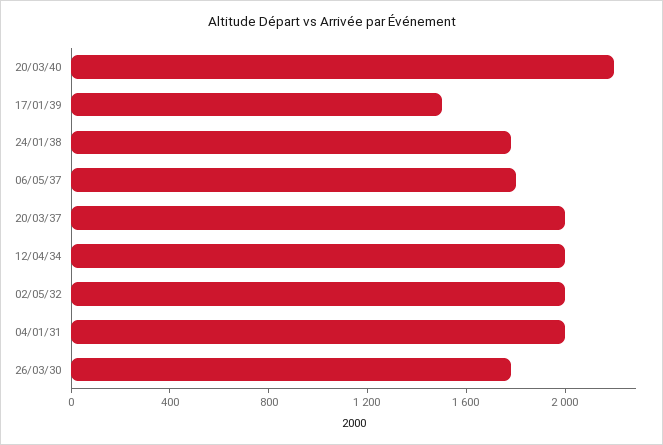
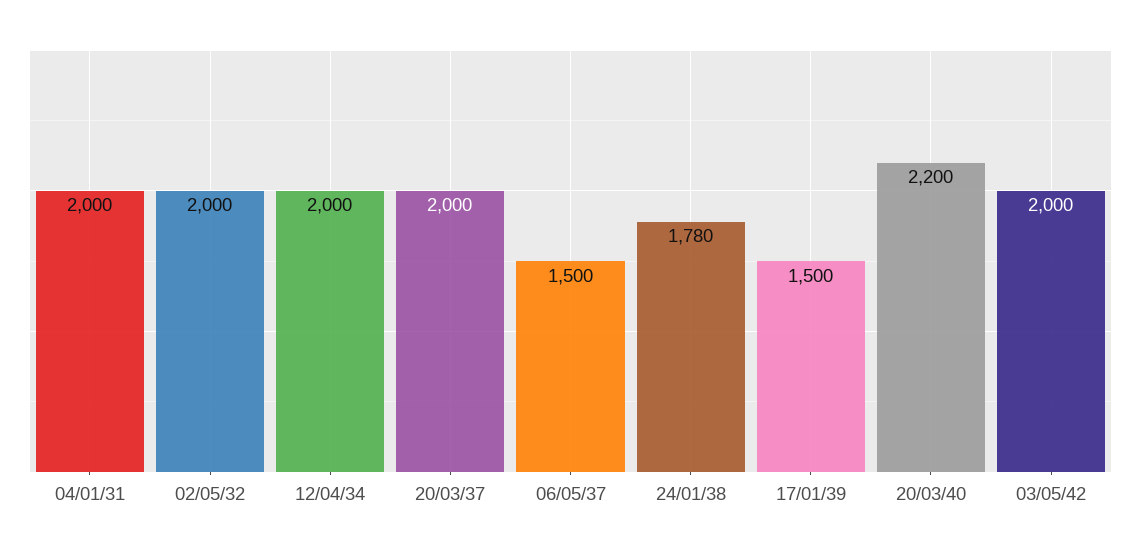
06/05/37: 1800 -> 1500
26/03/30: 1800 -> none
03/05/42: none -> 2000

